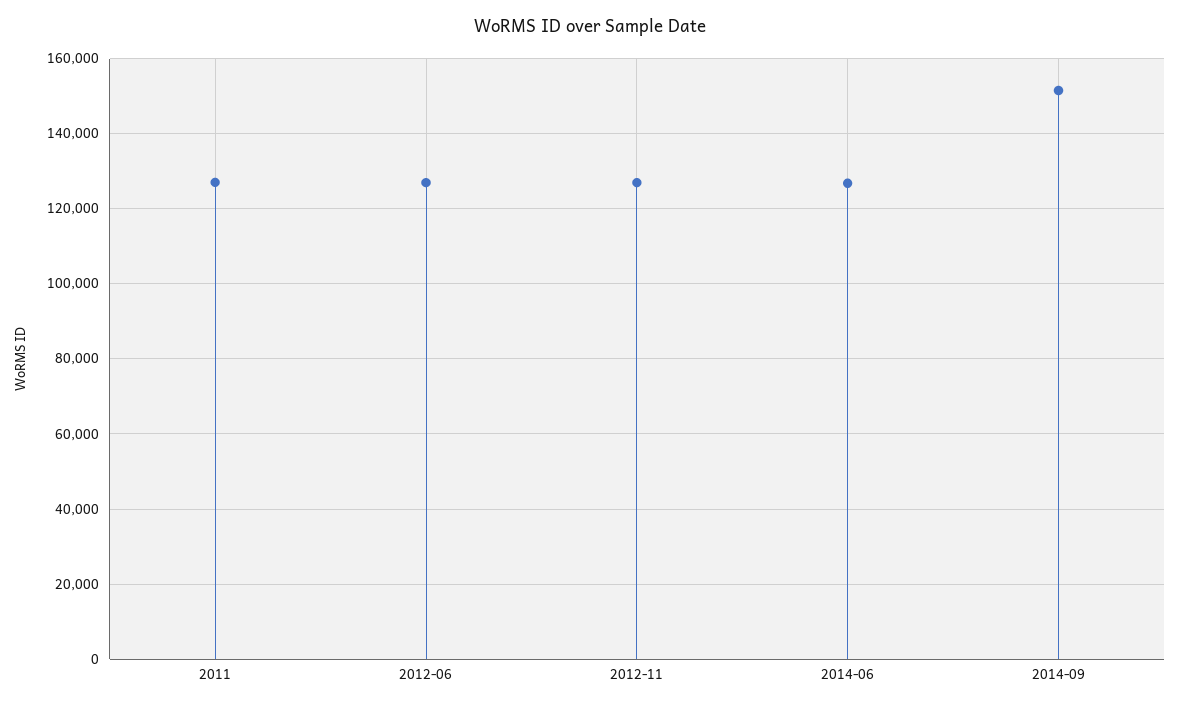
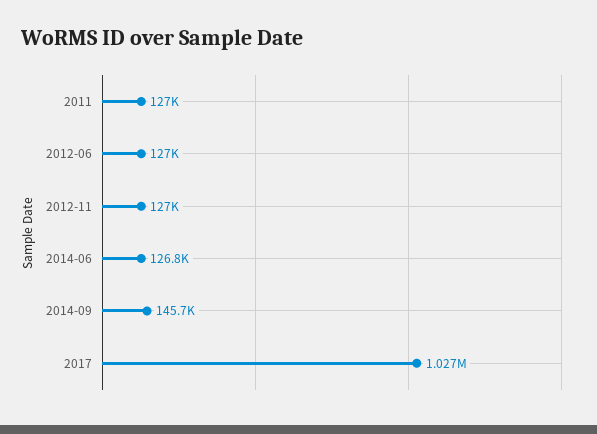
2014-09: 152000 -> 145700
2017: none -> 1027000

